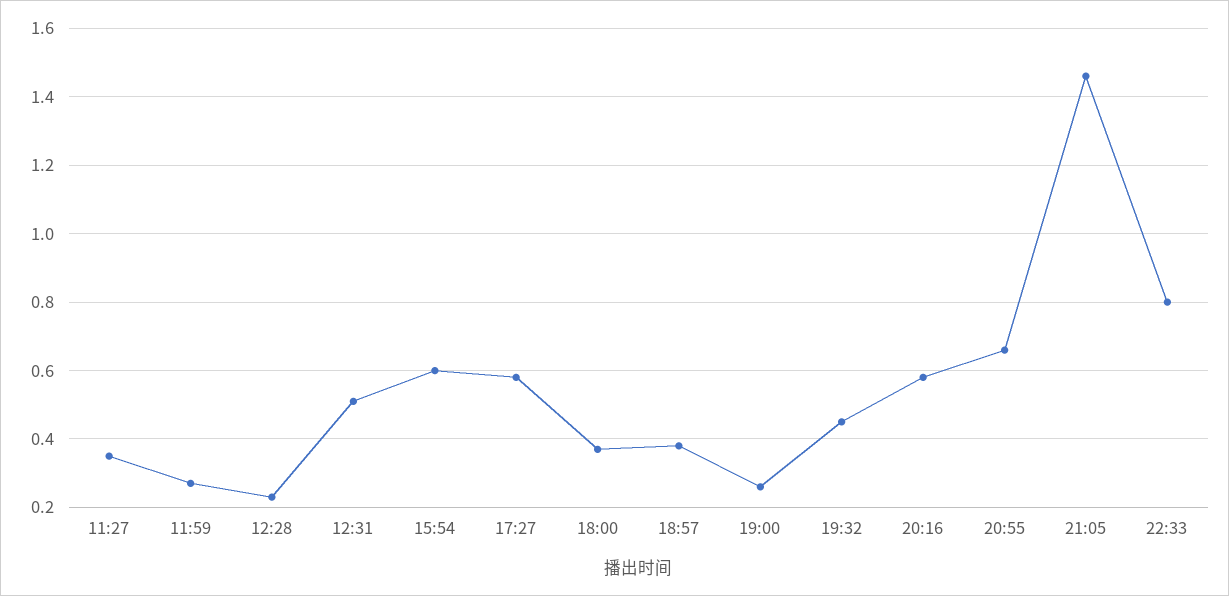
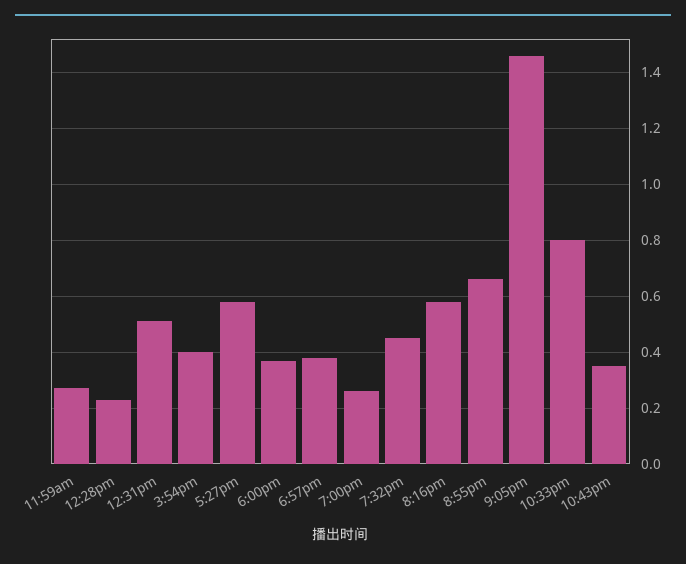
11:27: 0.35 -> none
15:54: 0.6 -> 0.4
10:43pm: none -> 0.35

